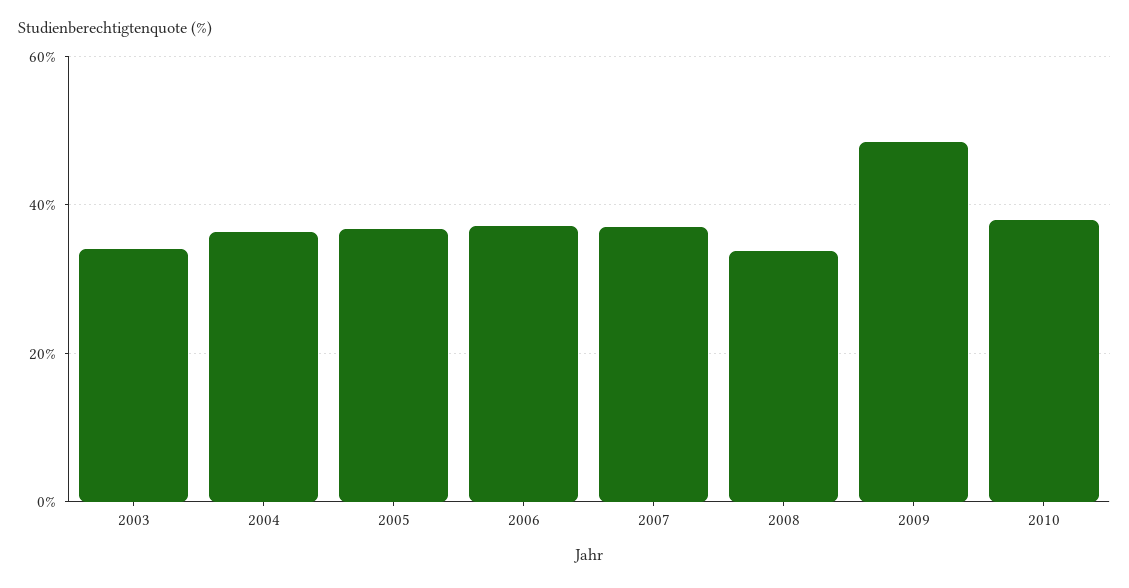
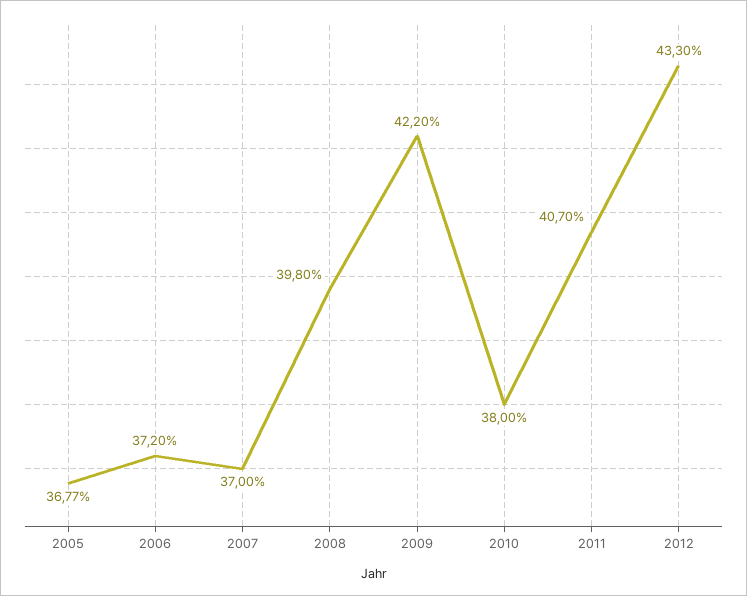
2003: 34 -> none
2004: 36 -> none
2008: 34 -> 39.8
2009: 48 -> 42.2
2011: none -> 40.7
2012: none -> 43.3

